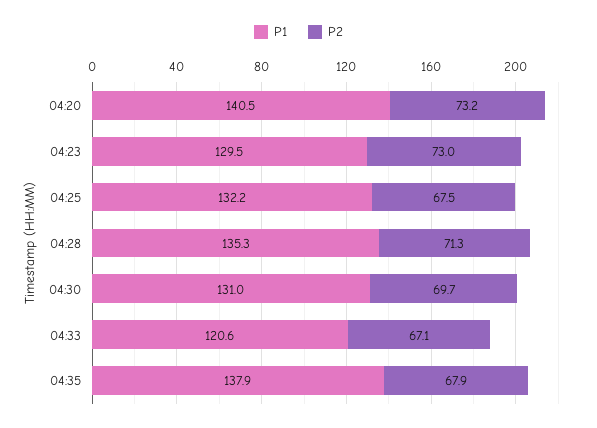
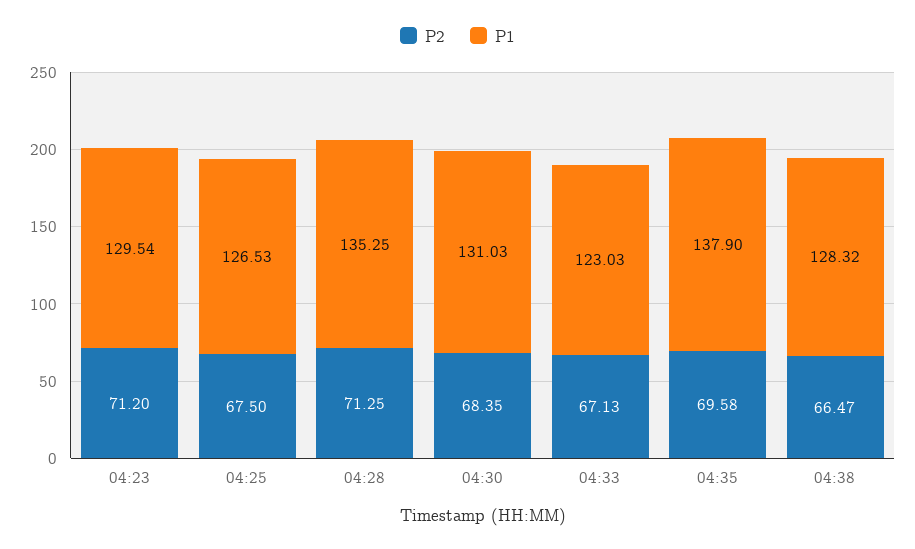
P1, 04:20: 140.5 -> none
P2, 04:20: 73.2 -> none
P2, 04:23: 73 -> 71.2
P1, 04:25: 132.2 -> 126.53
P2, 04:30: 69.7 -> 68.35
P1, 04:33: 120.6 -> 123.03
P2, 04:35: 67.9 -> 69.58
P2, 04:38: none -> 66.47
P1, 04:38: none -> 128.32

